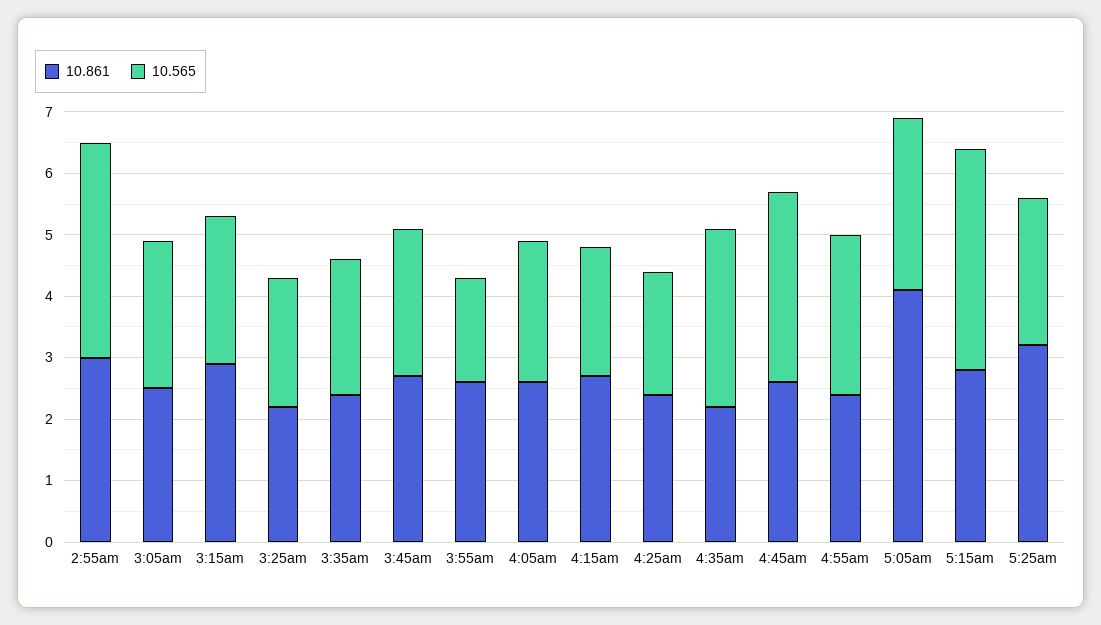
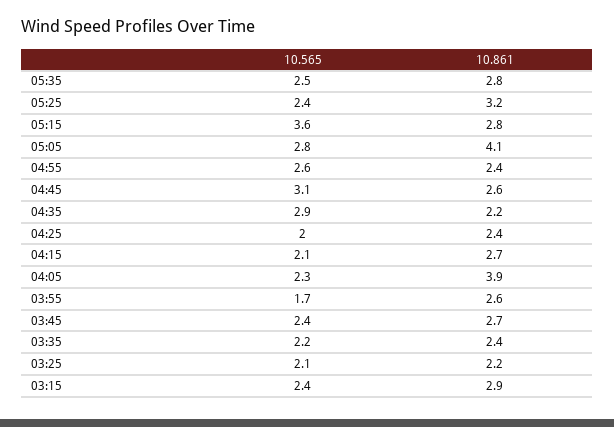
10.861, 2:55am: 3 -> none
10.565, 2:55am: 3.5 -> none
10.861, 3:05am: 2.5 -> none
10.565, 3:05am: 2.5 -> none
10.861, 4:05am: 2.5 -> 3.9
10.565, 05:35: none -> 2.5
10.861, 05:35: none -> 2.8

